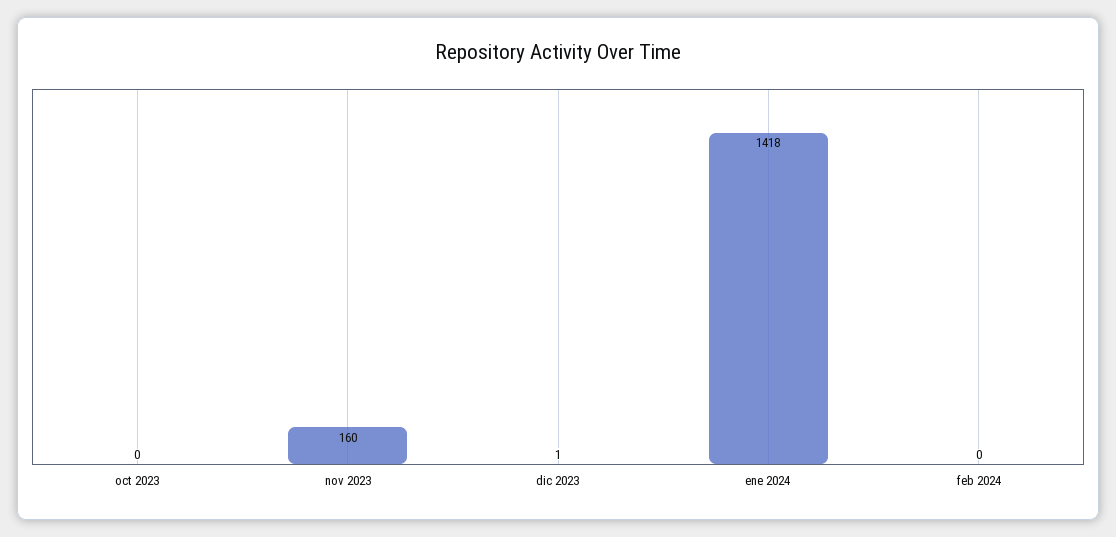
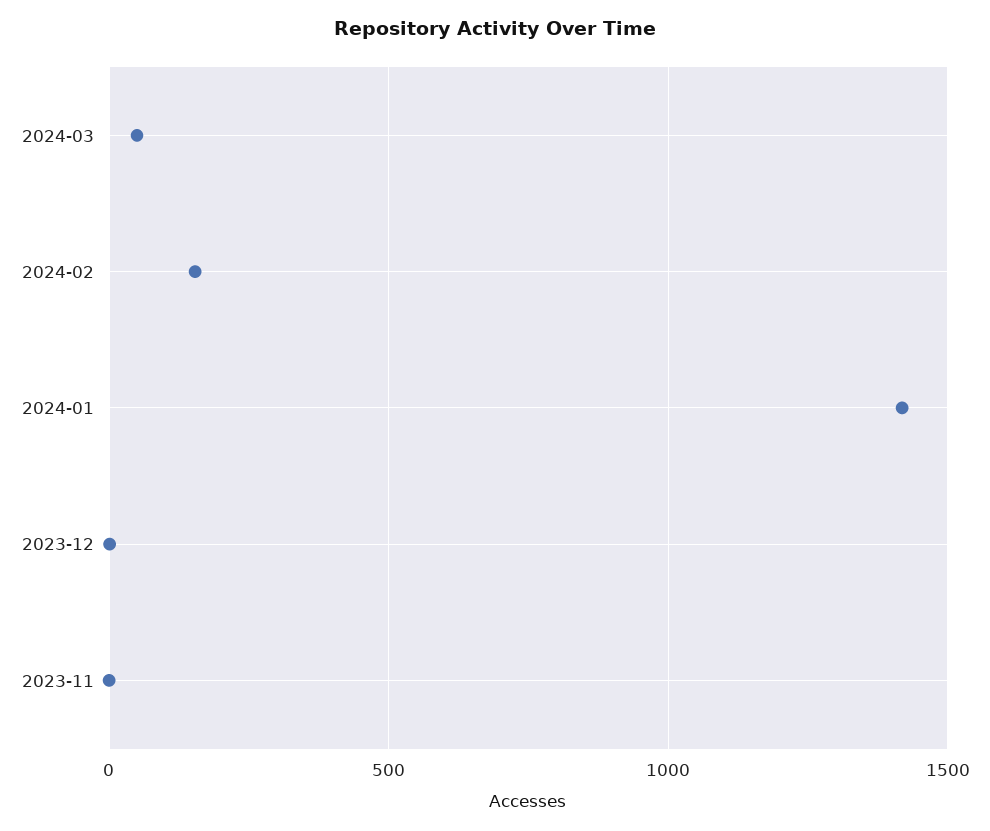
oct 2023: 0 -> none
nov 2023: 160 -> 0
feb 2024: 0 -> 150
2024-03: none -> 50

